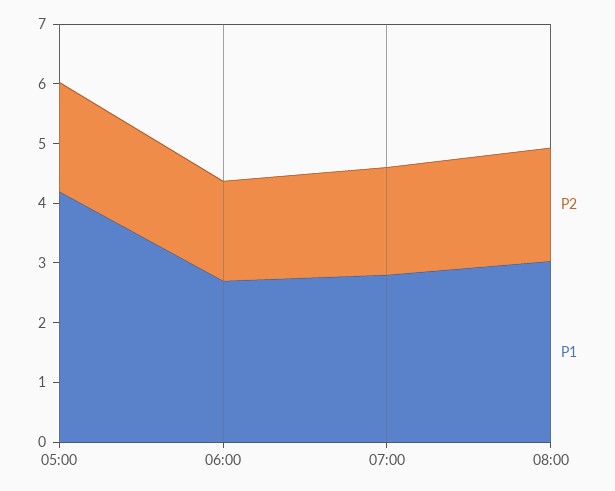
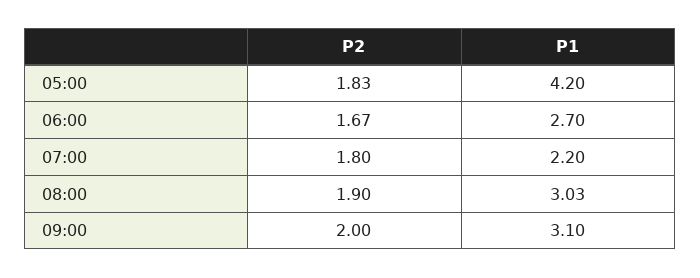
P1, 07:00: 2.8 -> 2.2
P2, 09:00: none -> 2
P1, 09:00: none -> 3.1

